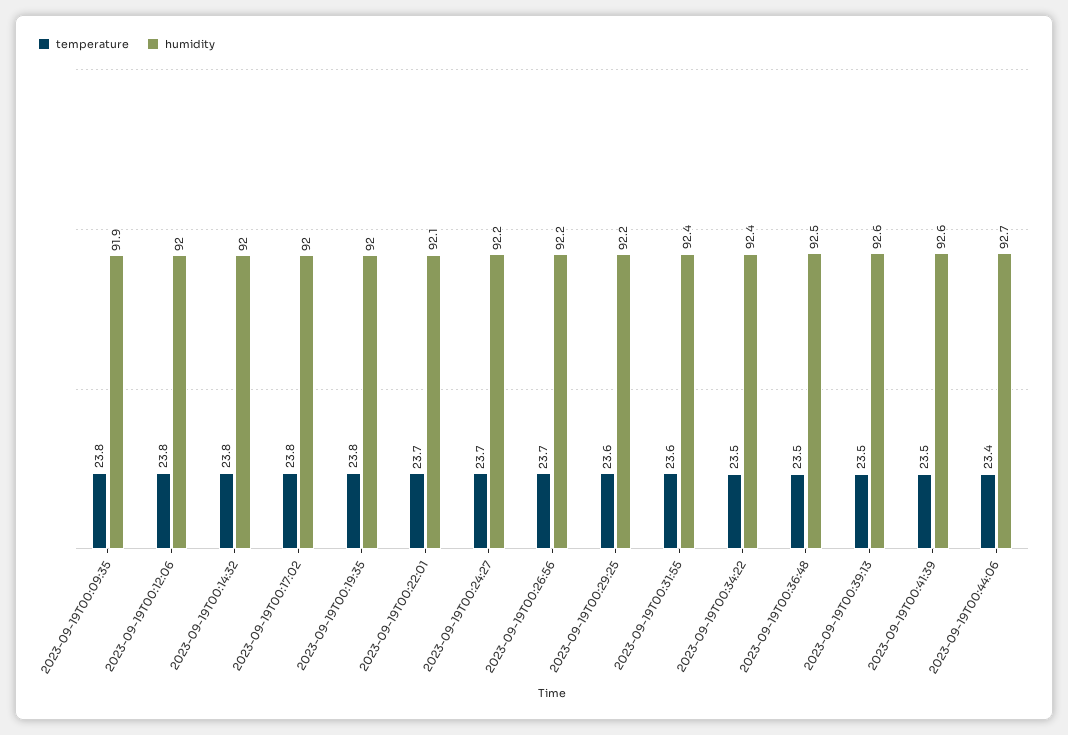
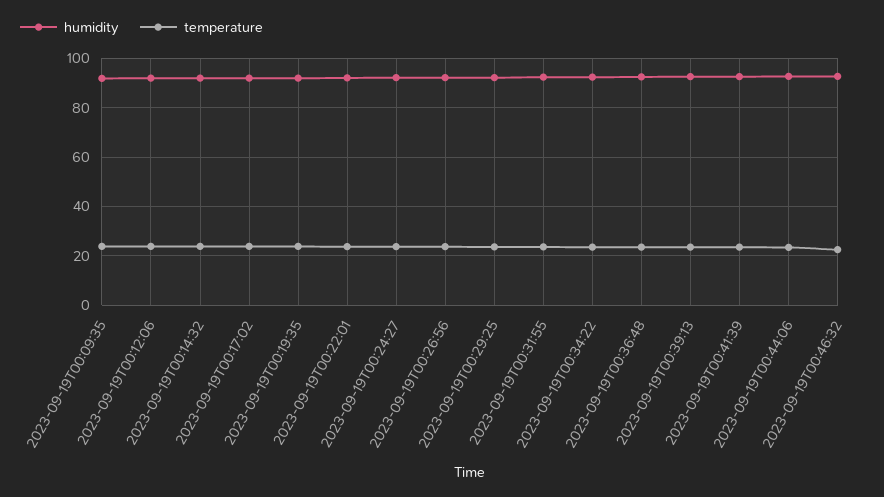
humidity, 2023-09-19T00:46:32: none -> 92.5
temperature, 2023-09-19T00:46:32: none -> 22.5

